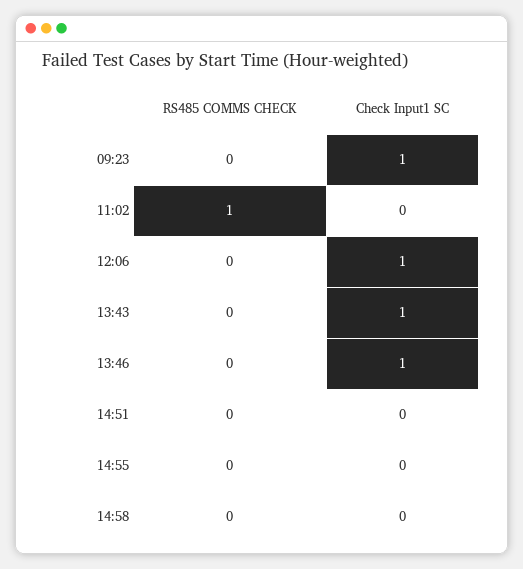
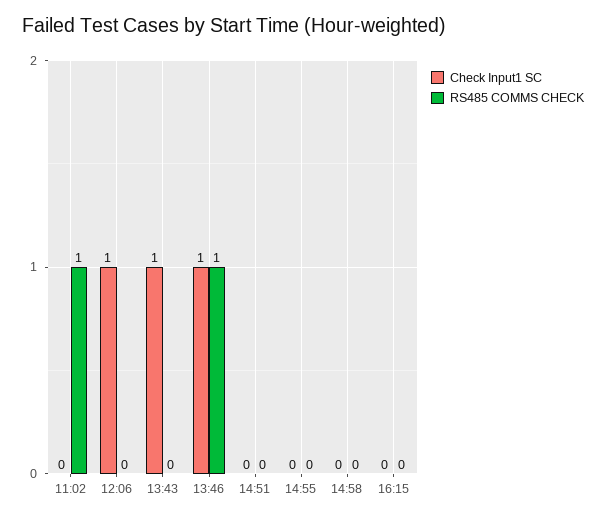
RS485 COMMS CHECK, 09:23: 0 -> none
Check Input1 SC, 09:23: 1 -> none
RS485 COMMS CHECK, 13:46: 0 -> 1
Check Input1 SC, 16:15: none -> 0
RS485 COMMS CHECK, 16:15: none -> 0

